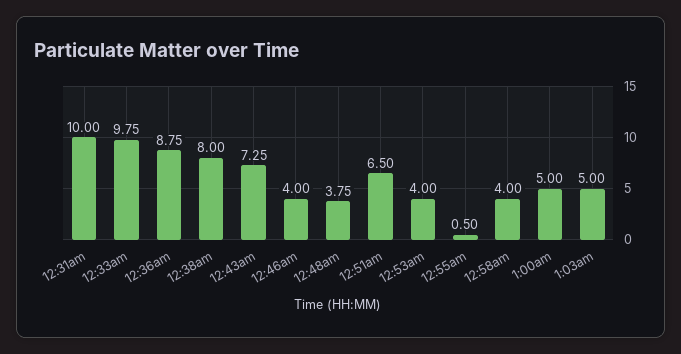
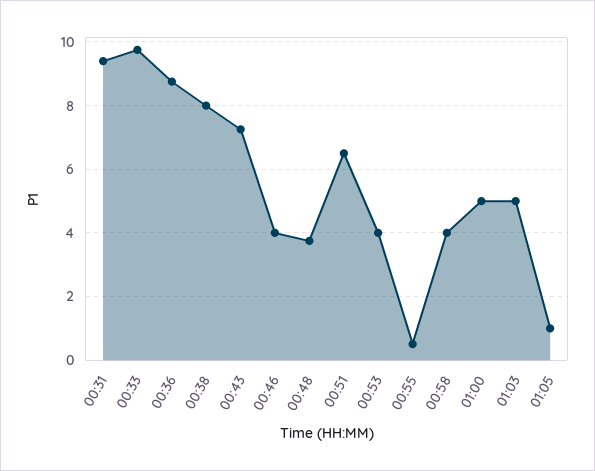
12:31am: 10 -> 9.4
01:05: none -> 1

